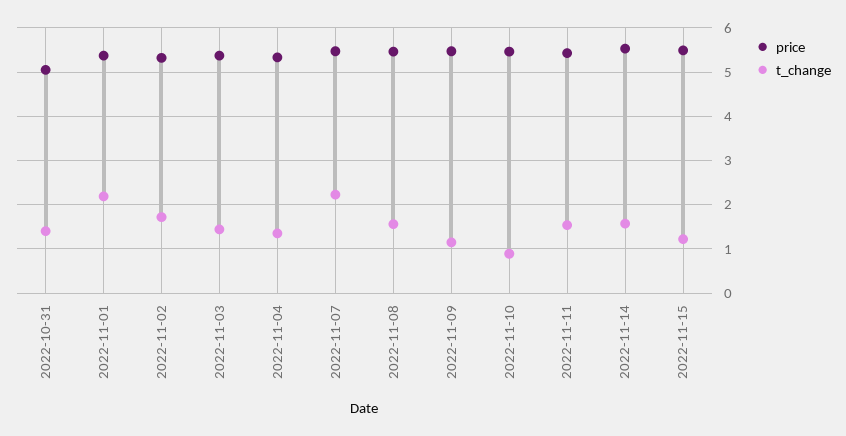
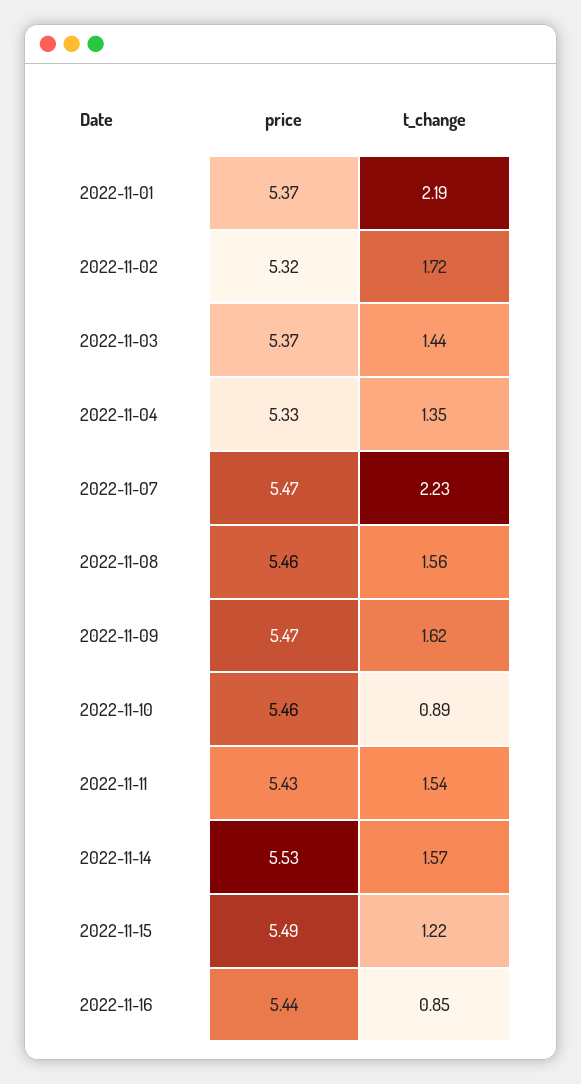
price, 2022-10-31: 5 -> none
t_change, 2022-10-31: 1.4 -> none
t_change, 2022-11-09: 1.2 -> 1.62
price, 2022-11-16: none -> 5.44
t_change, 2022-11-16: none -> 0.85

